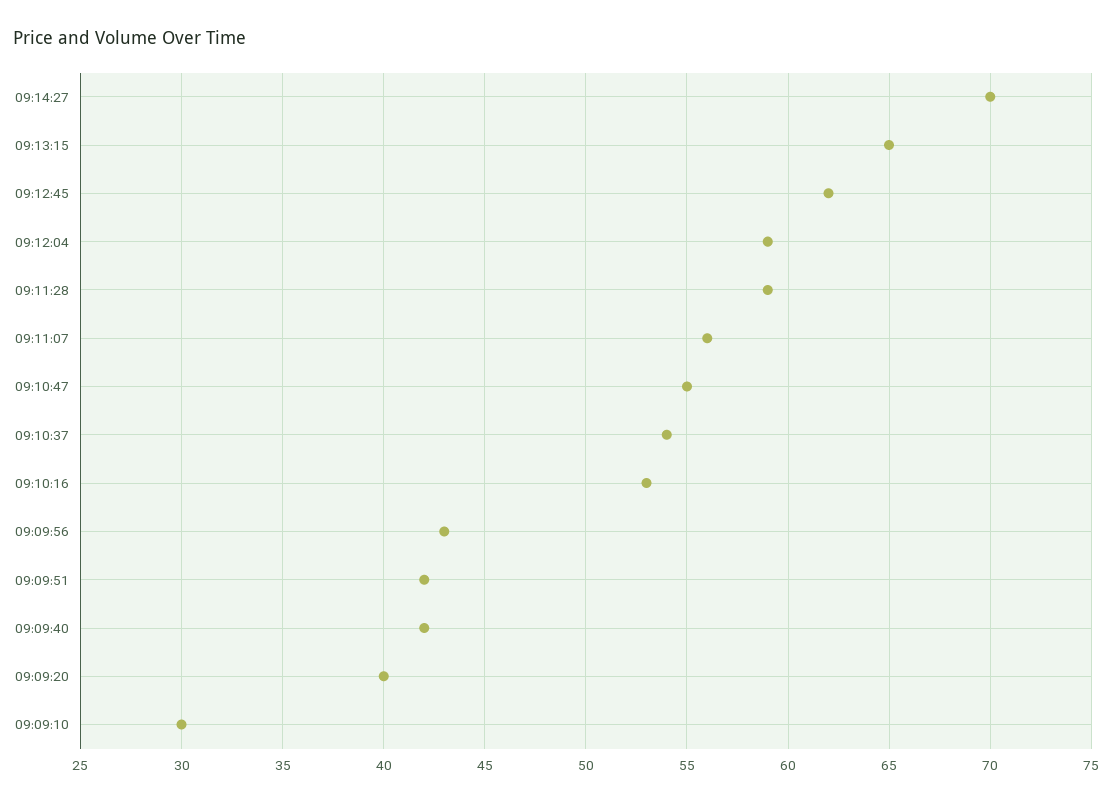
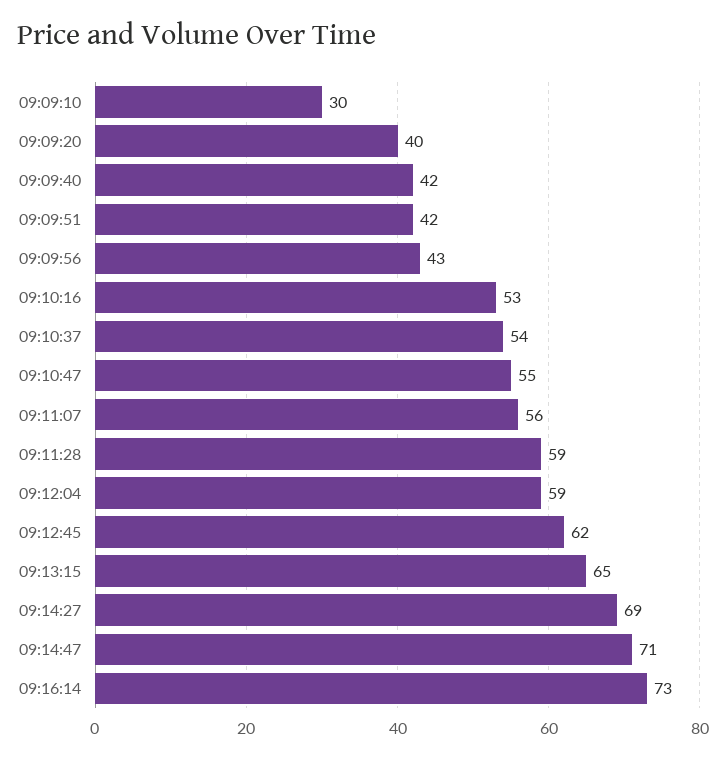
09:14:27: 70 -> 69
09:14:47: none -> 71
09:16:14: none -> 73

